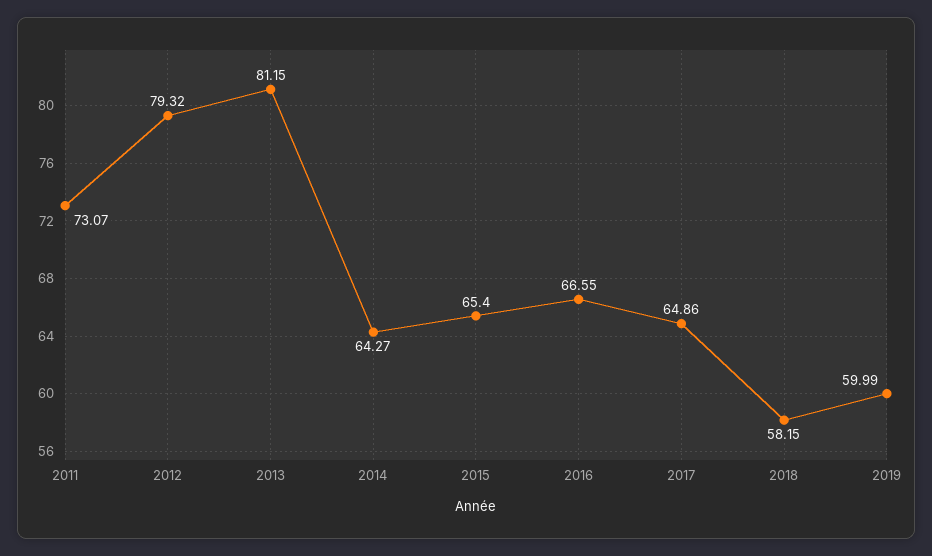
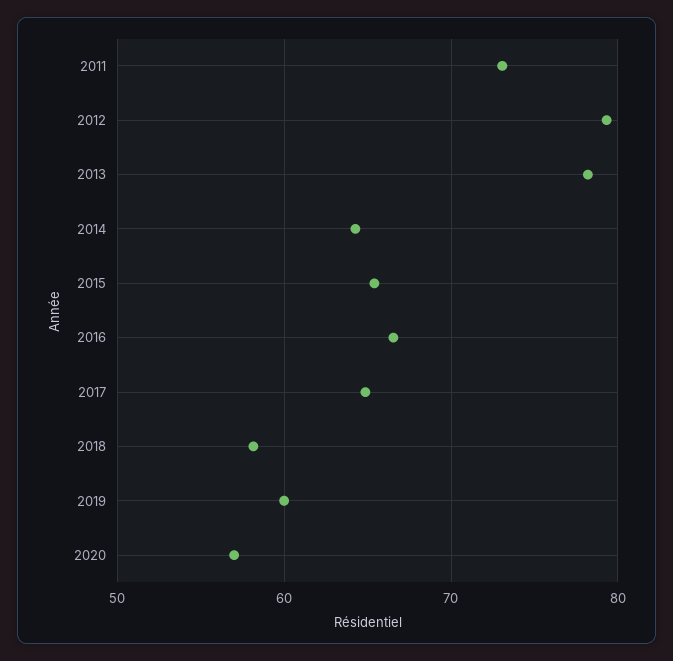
2013: 81.15 -> 78
2020: none -> 57

